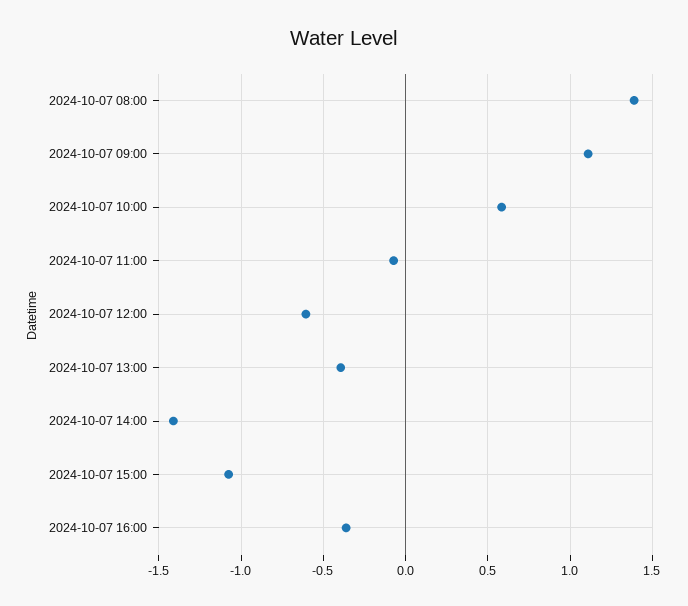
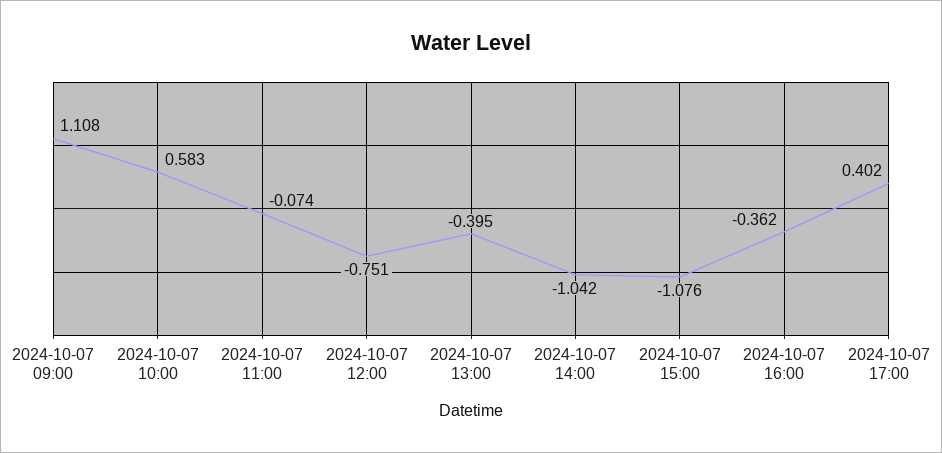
2024-10-07 08:00: 1.4 -> none
2024-10-07 12:00: -0.6 -> -0.751
2024-10-07 14:00: -1.4 -> -1.042
2024-10-07 17:00: none -> 0.402

